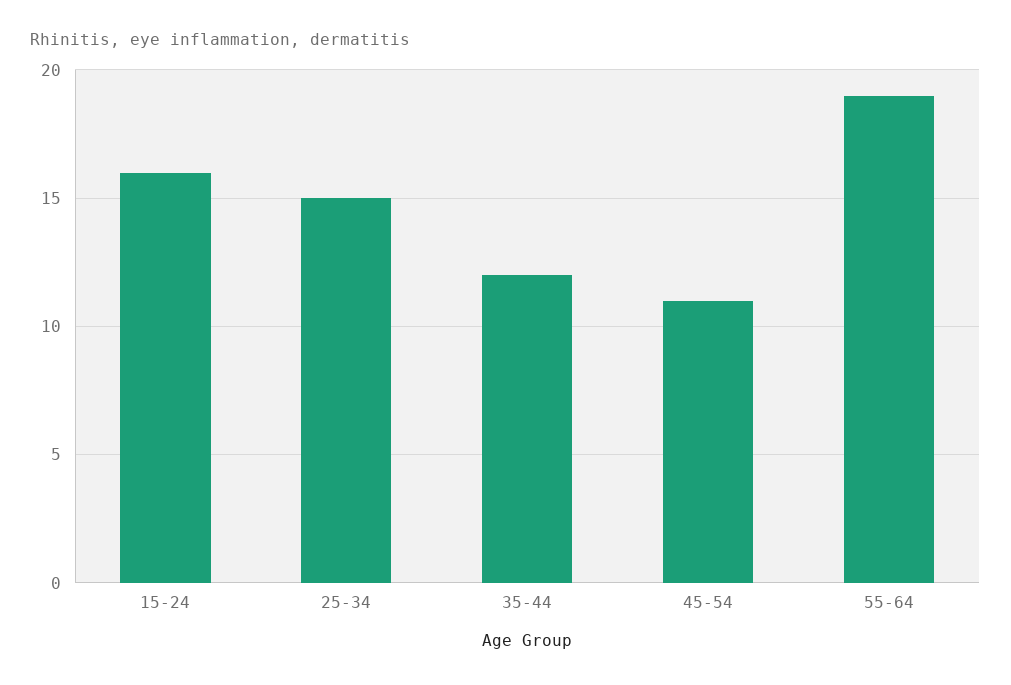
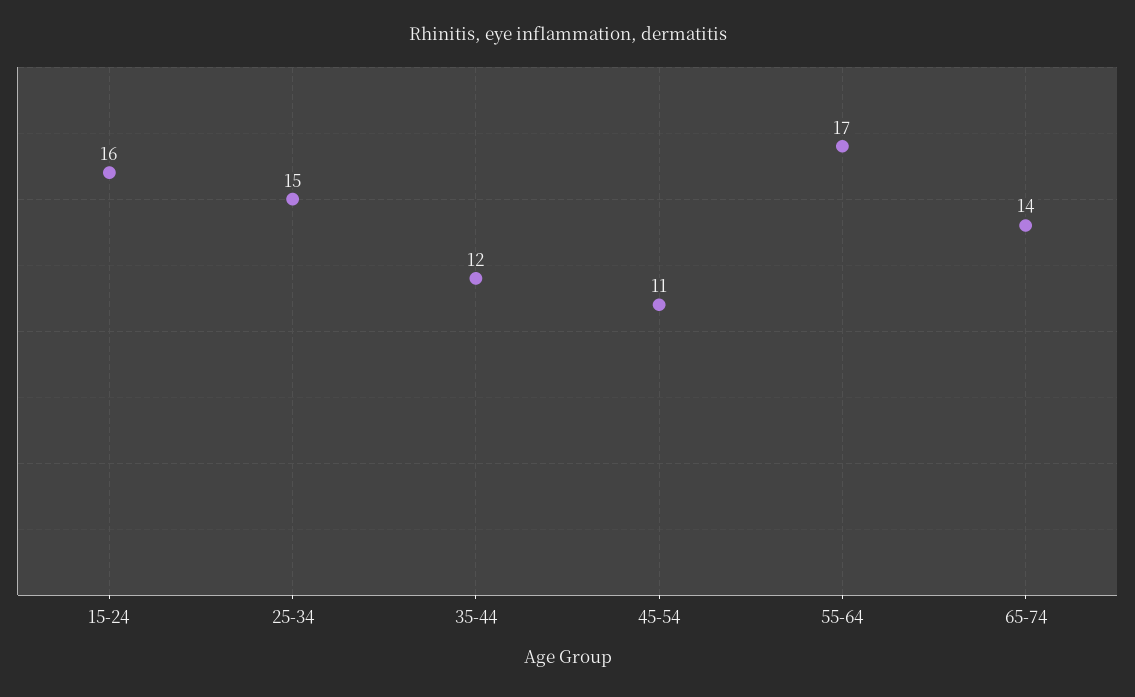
55-64: 19 -> 17
65-74: none -> 14

